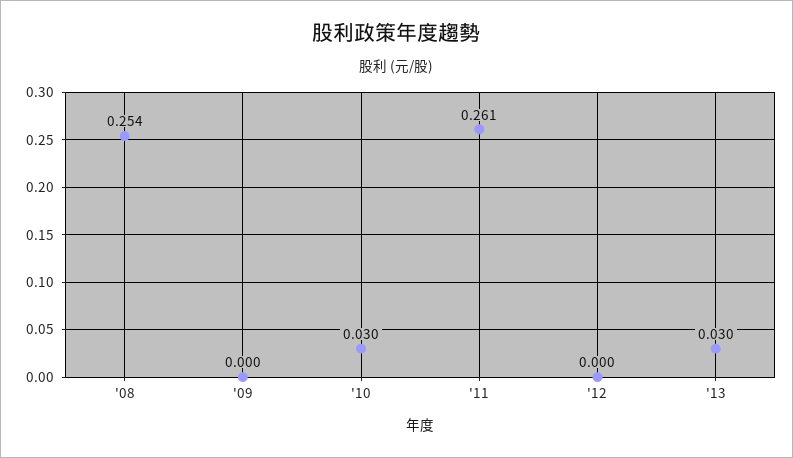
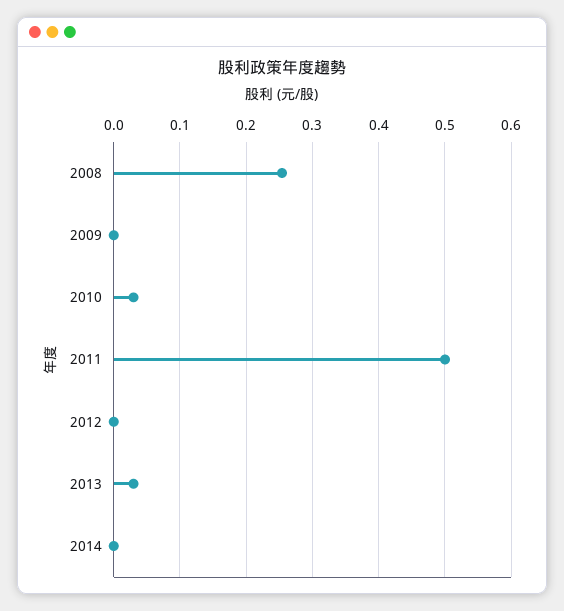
'11: 0.261 -> 0.5
2014: none -> 0

